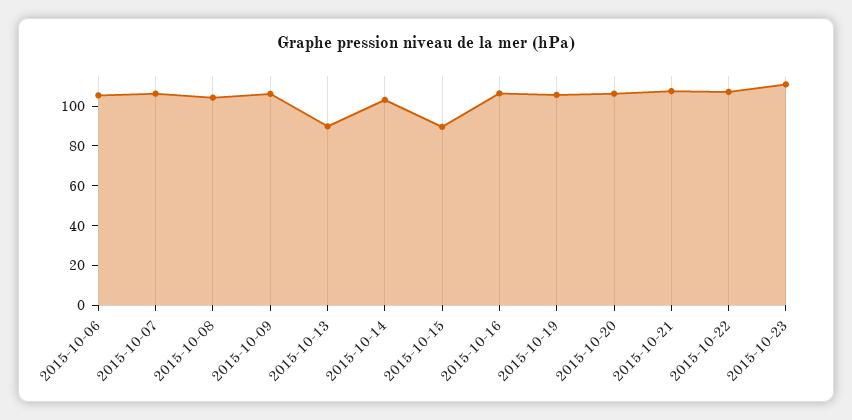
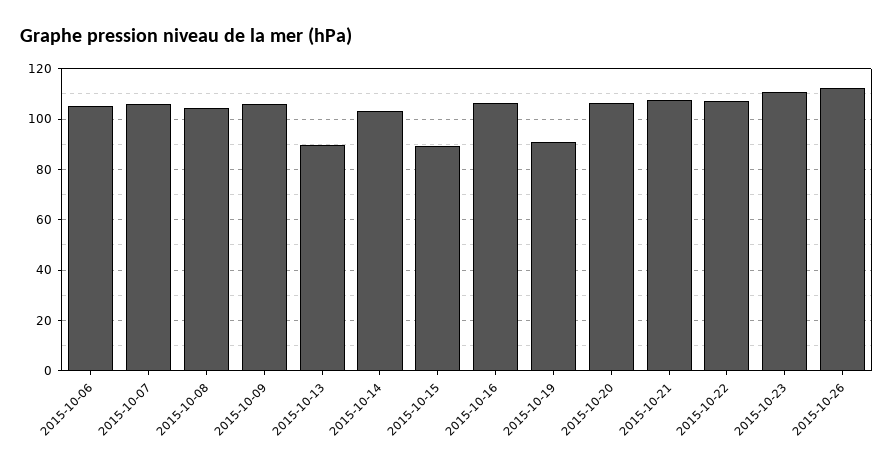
2015-10-19: 105 -> 90
2015-10-26: none -> 112.5

